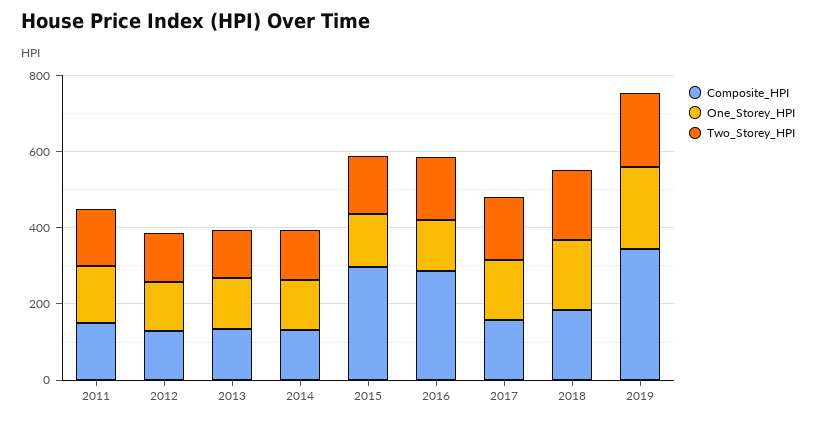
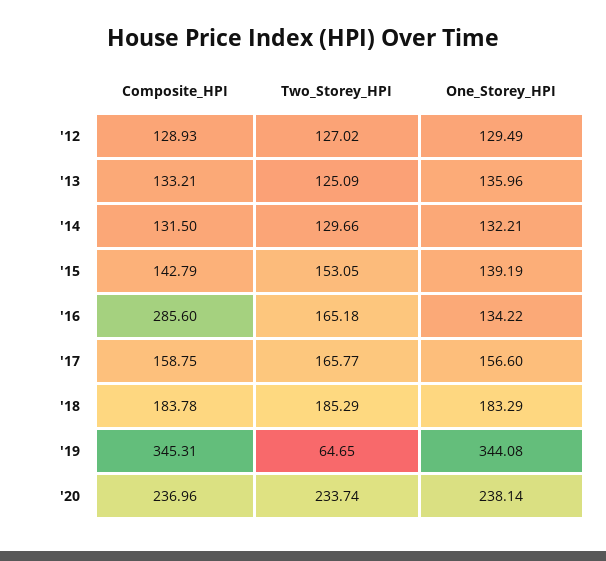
Composite_HPI, 2011: 150 -> none
One_Storey_HPI, 2011: 150 -> none
Two_Storey_HPI, 2011: 150 -> none
Composite_HPI, 2015: 300 -> 142.79
One_Storey_HPI, 2019: 200 -> 344.08
Two_Storey_HPI, 2019: 200 -> 64.65
Composite_HPI, '20: none -> 236.96
Two_Storey_HPI, '20: none -> 233.74
One_Storey_HPI, '20: none -> 238.14

